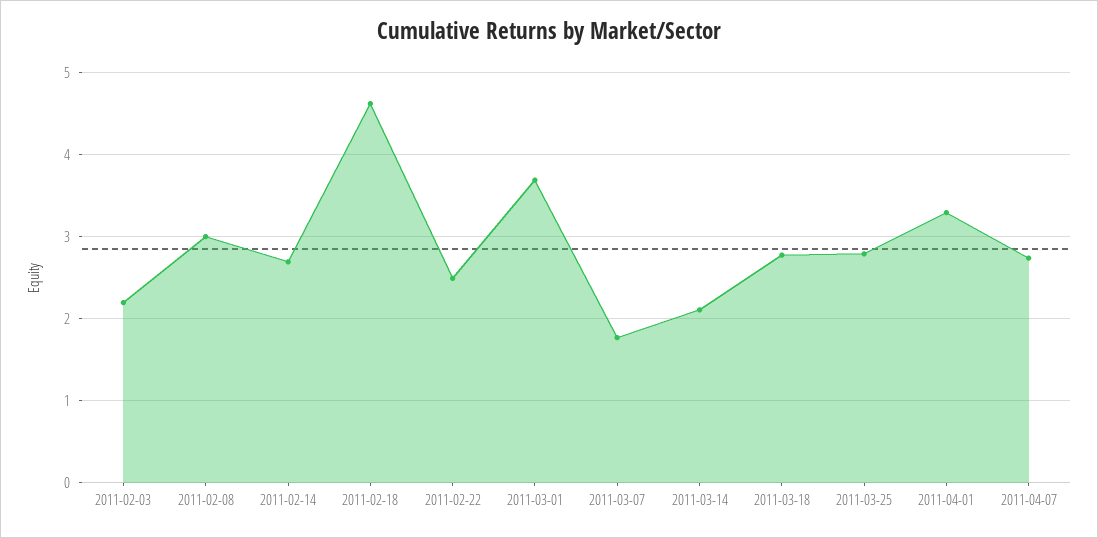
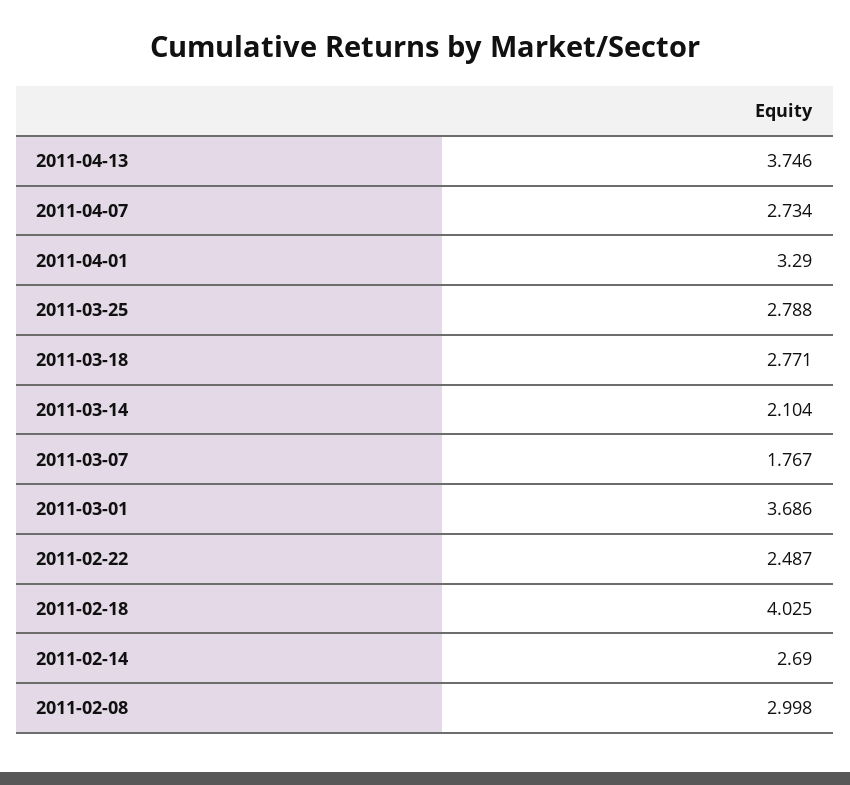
2011-02-03: 2.2 -> none
2011-02-18: 4.6 -> 4.025
2011-04-13: none -> 3.746

